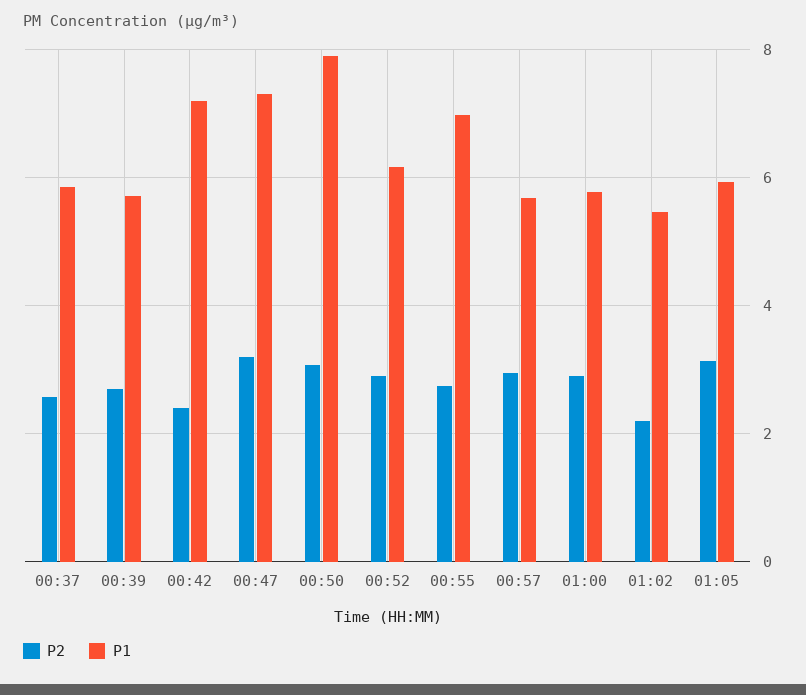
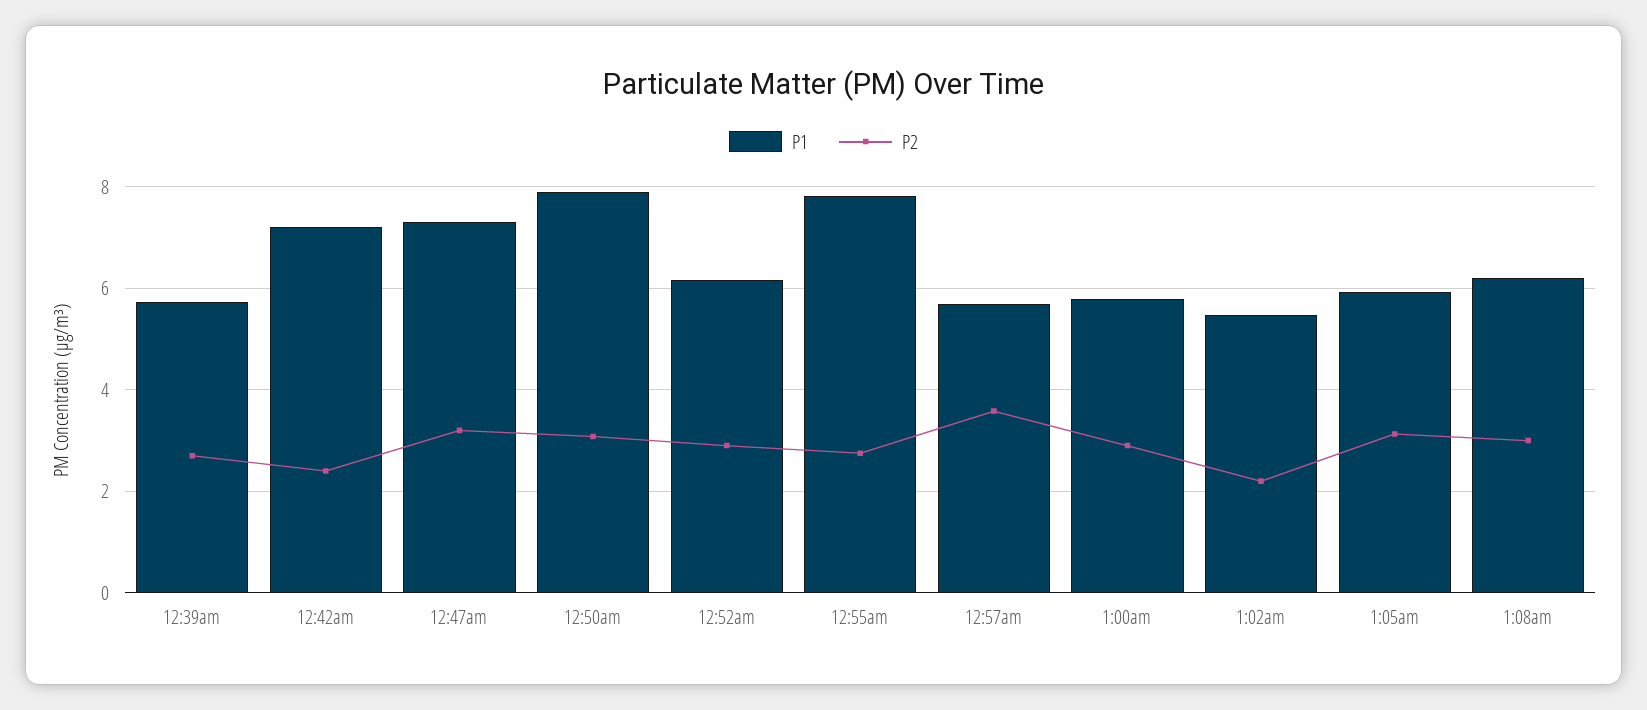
P2, 00:37: 2.6 -> none
P1, 00:37: 5.8 -> none
P1, 00:55: 7 -> 7.8
P2, 00:57: 3 -> 3.6
P1, 1:08am: none -> 6.2
P2, 1:08am: none -> 3

